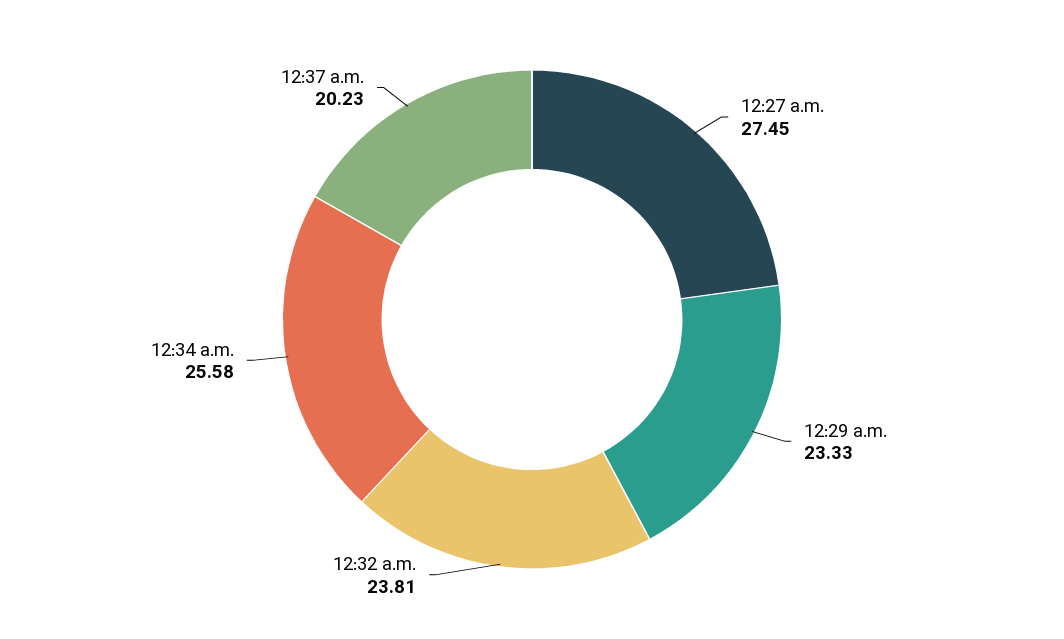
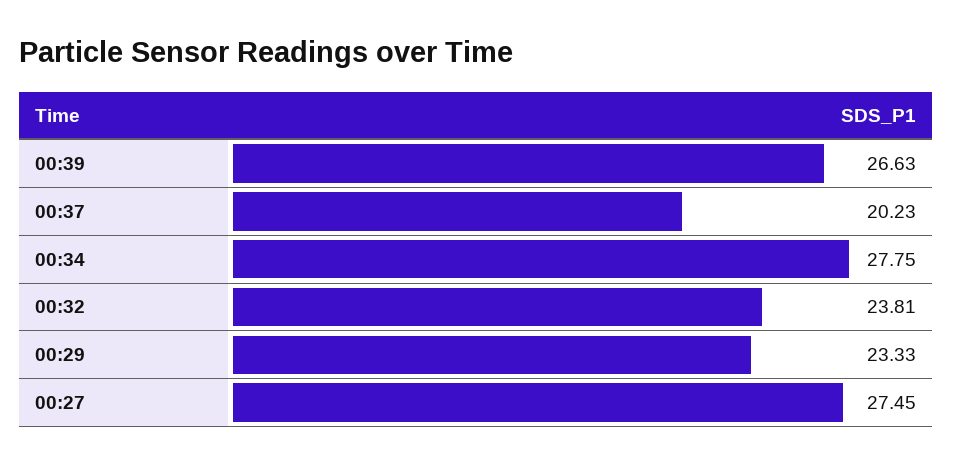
12:34 a.m.: 25.58 -> 27.75
00:39: none -> 26.63

